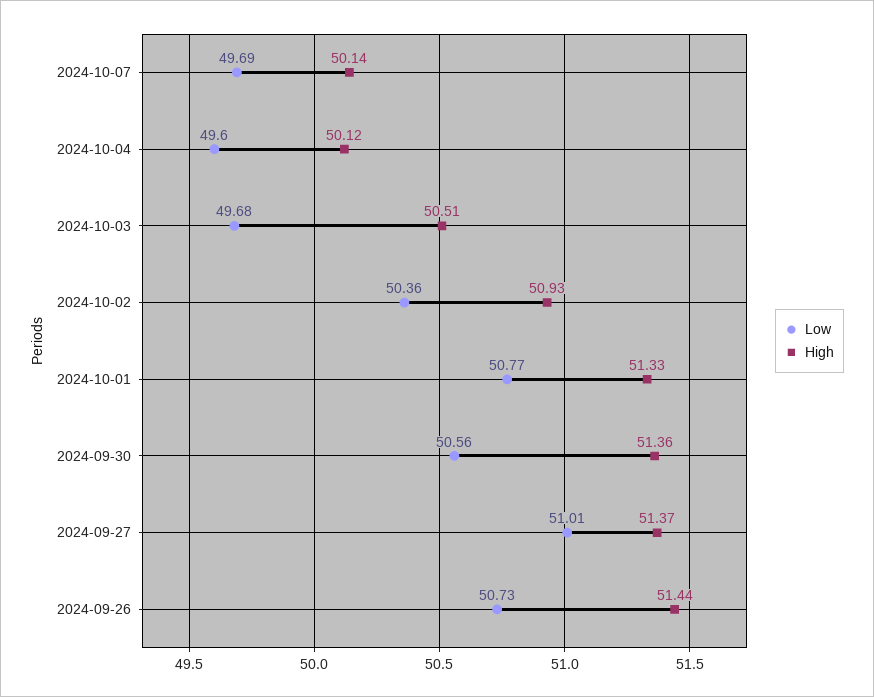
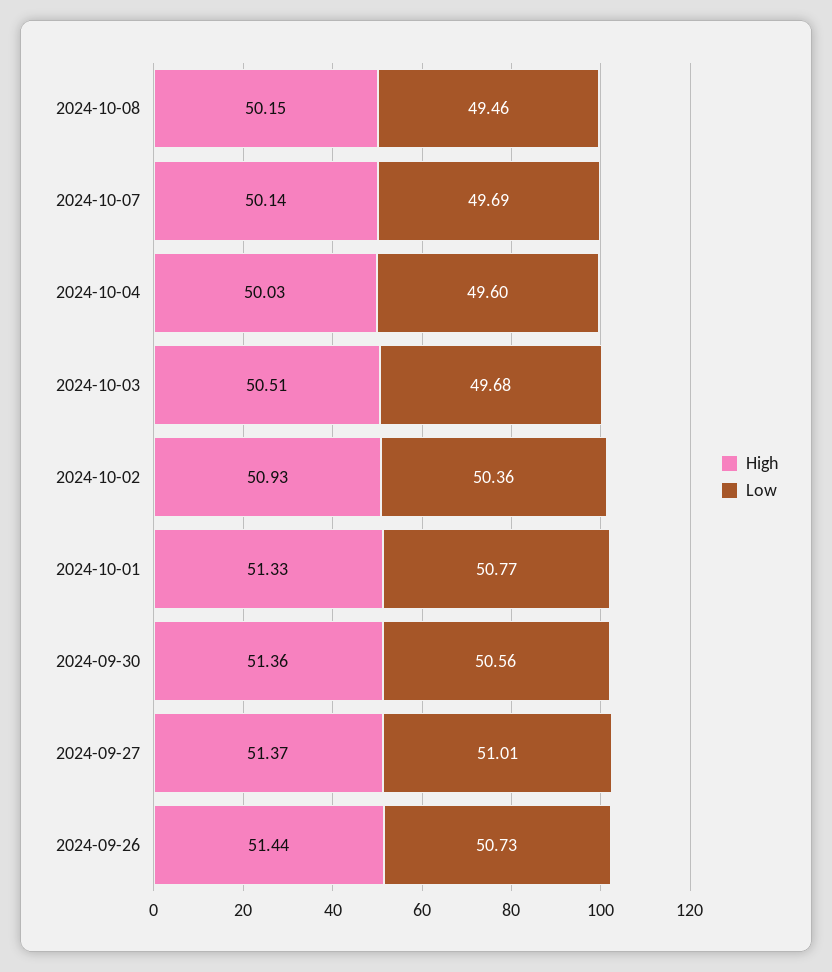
High, 2024-10-04: 50.12 -> 50.03
High, 2024-10-08: none -> 50.15
Low, 2024-10-08: none -> 49.46

